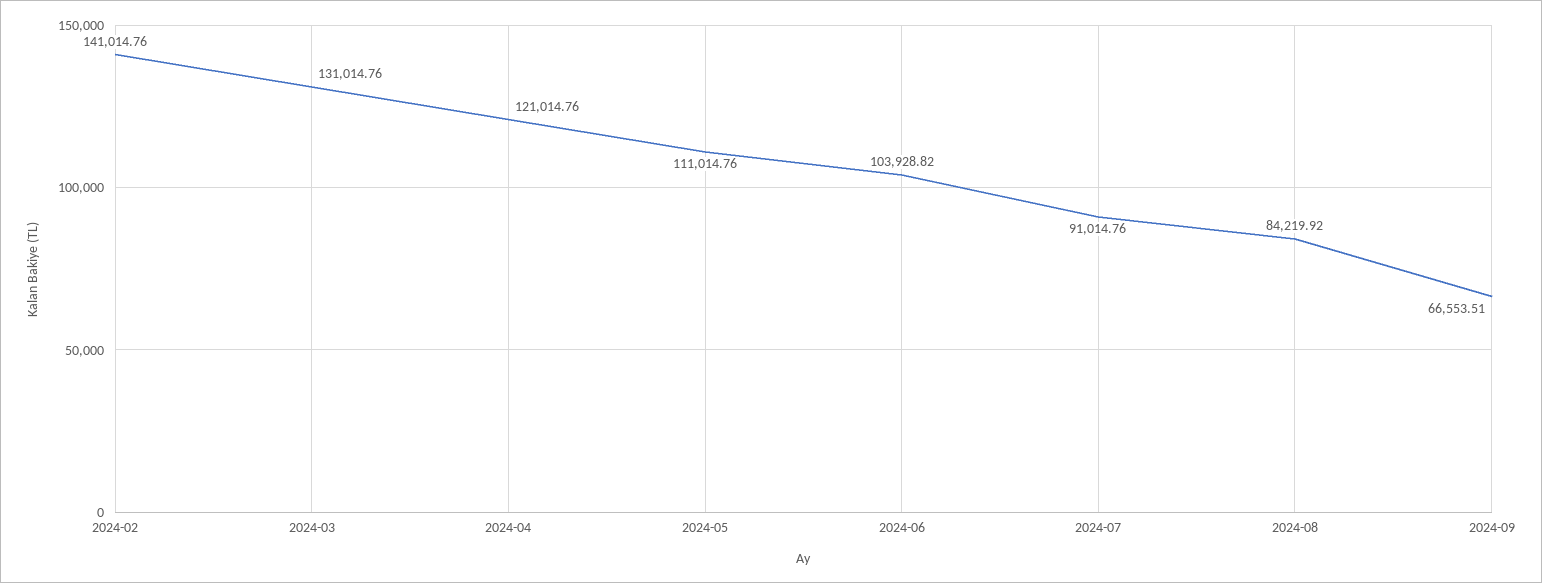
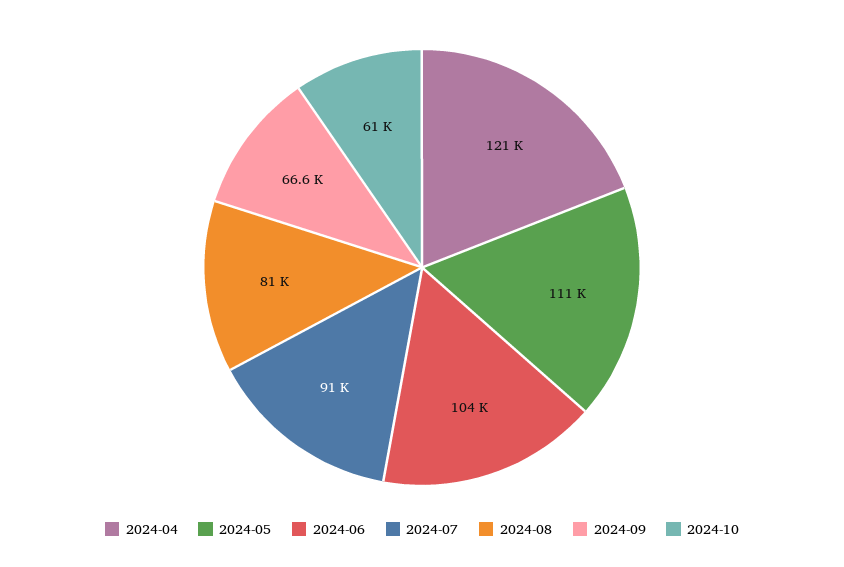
2024-02: 141014.76 -> none
2024-03: 131014.76 -> none
2024-08: 84219.92 -> 81000
2024-10: none -> 61000

